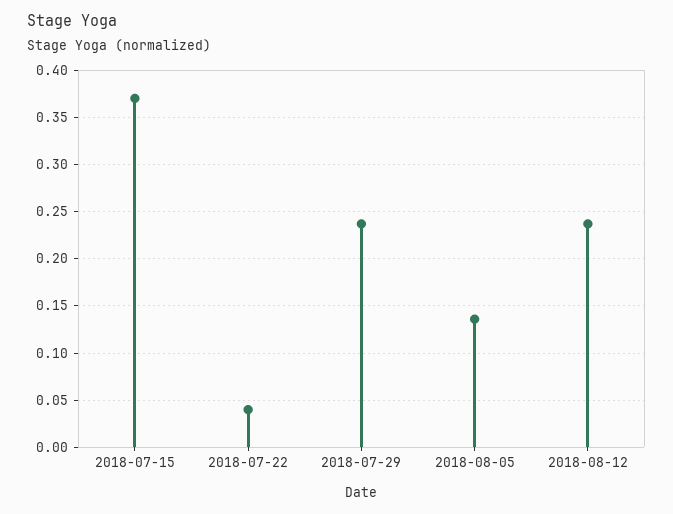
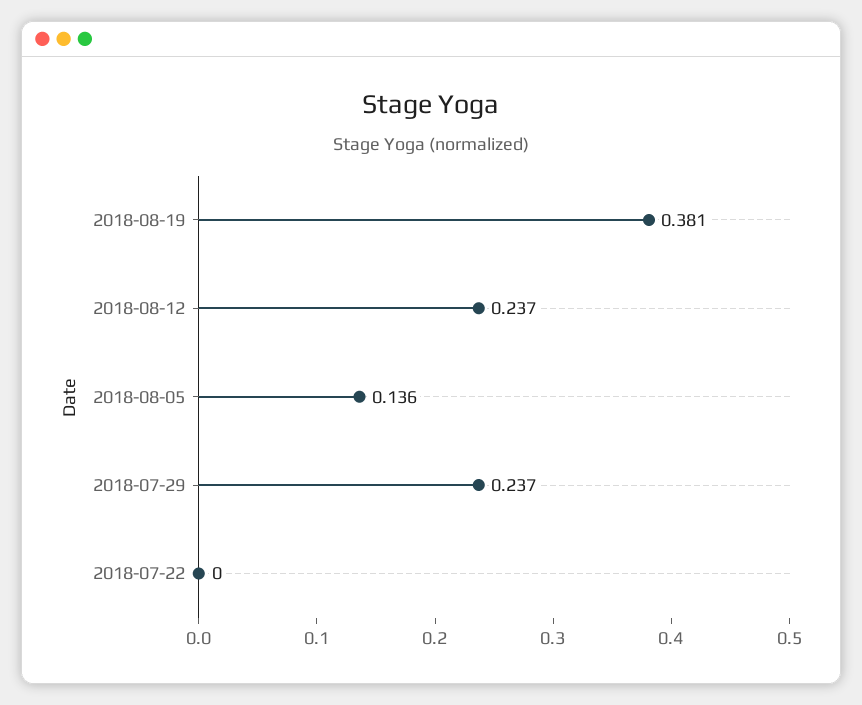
2018-07-15: 0.37 -> none
2018-07-22: 0.04 -> 0
2018-08-19: none -> 0.381

